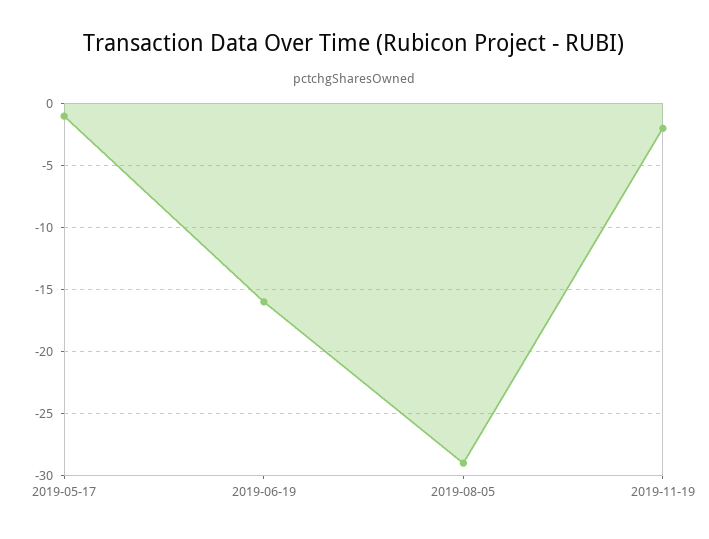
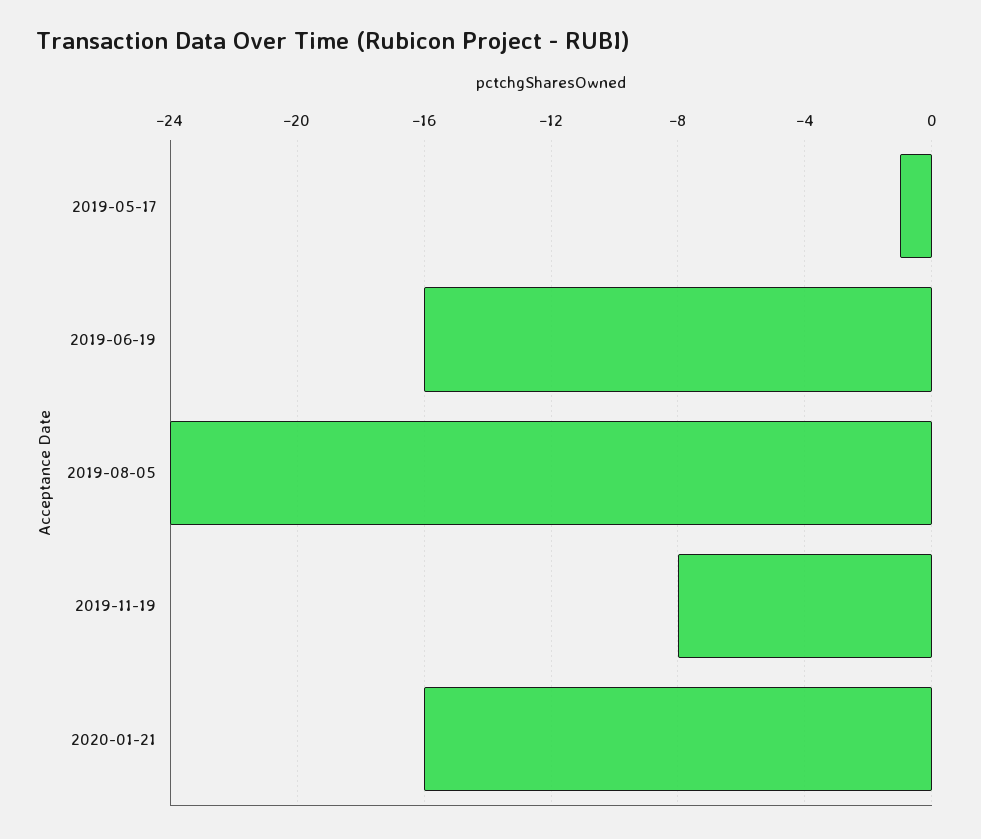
2019-08-05: -29 -> -24
2019-11-19: -2 -> -8
2020-01-21: none -> -16

